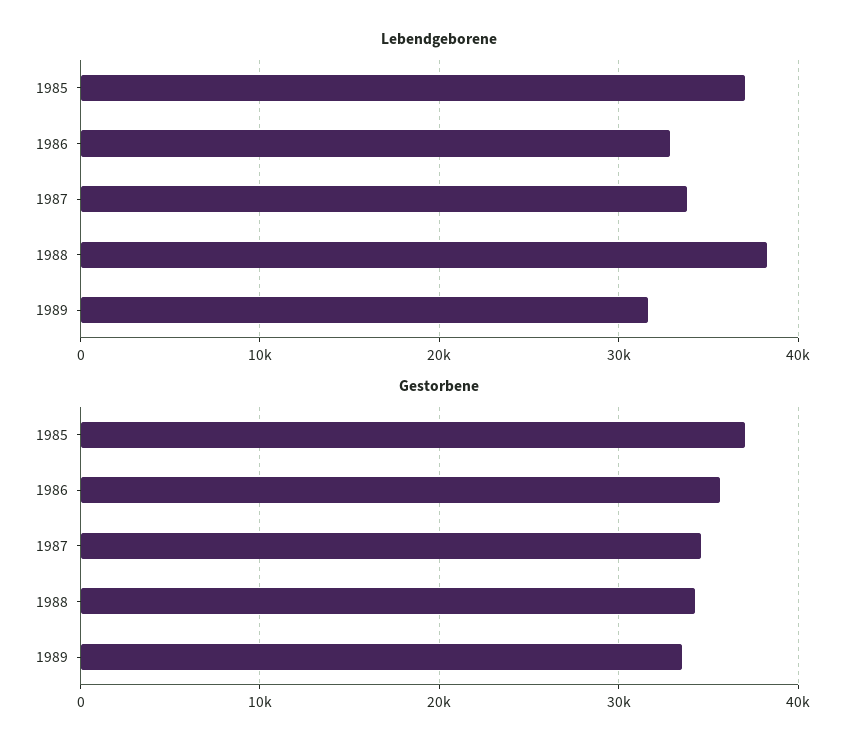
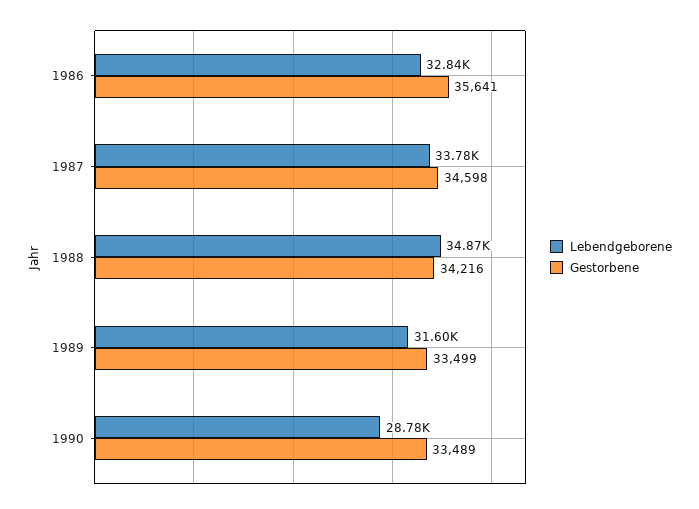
Lebendgeborene, 1985: 37000 -> none
Lebendgeborene, 1988: 38000 -> 34870
Gestorbene, 1985: 37000 -> none
Lebendgeborene, 1990: none -> 28780
Gestorbene, 1990: none -> 33489

